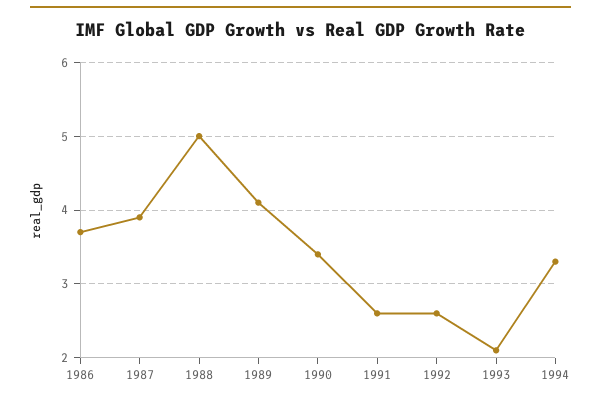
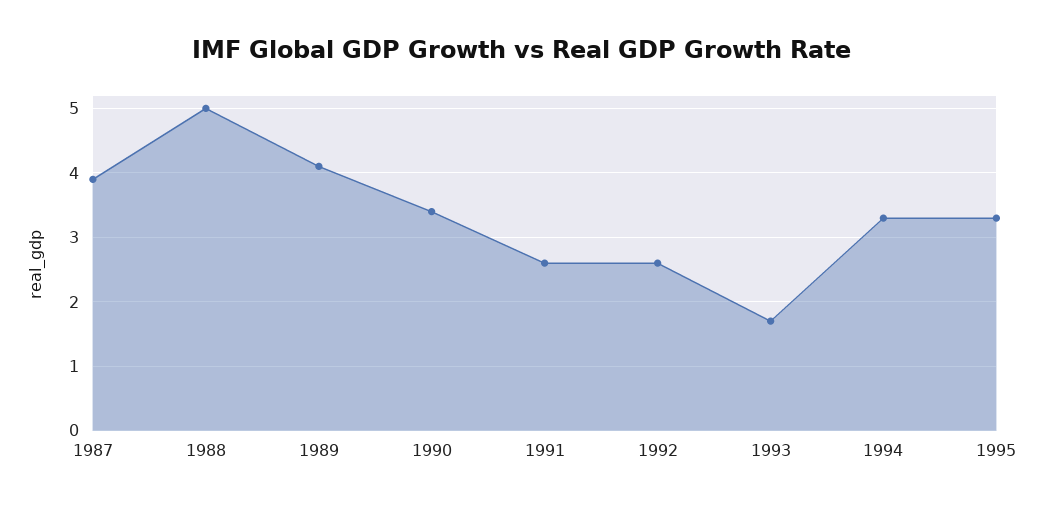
1986: 3.7 -> none
1993: 2.1 -> 1.7
1995: none -> 3.3

